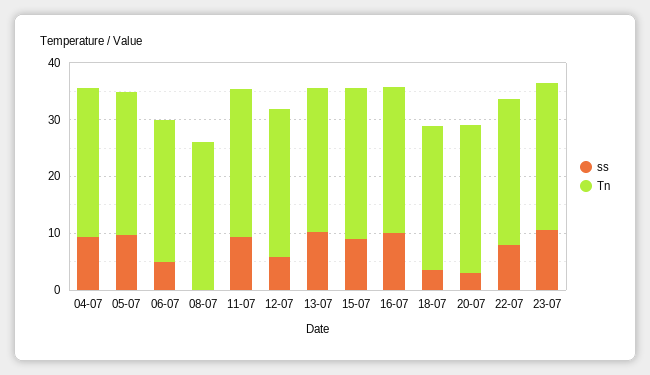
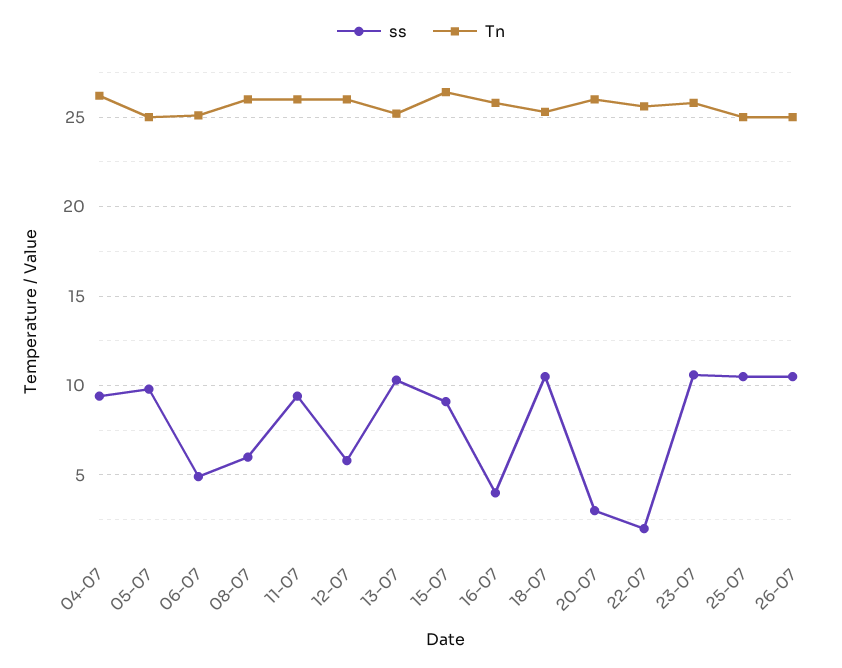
ss, 08-07: 0 -> 6
ss, 16-07: 10 -> 4
ss, 18-07: 4 -> 10.5
ss, 22-07: 8 -> 2
ss, 25-07: none -> 10.5
Tn, 25-07: none -> 25
ss, 26-07: none -> 10.5
Tn, 26-07: none -> 25

